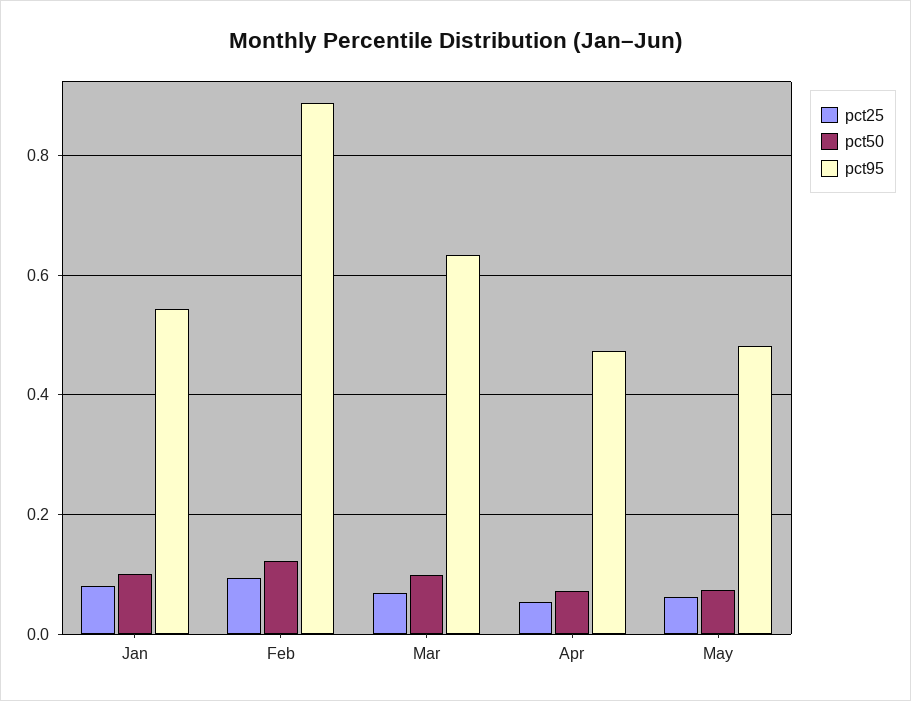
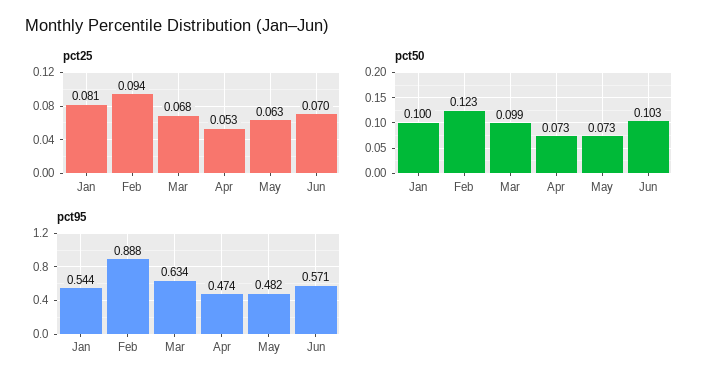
pct25, Jun: none -> 0.07
pct50, Jun: none -> 0.103
pct95, Jun: none -> 0.571

